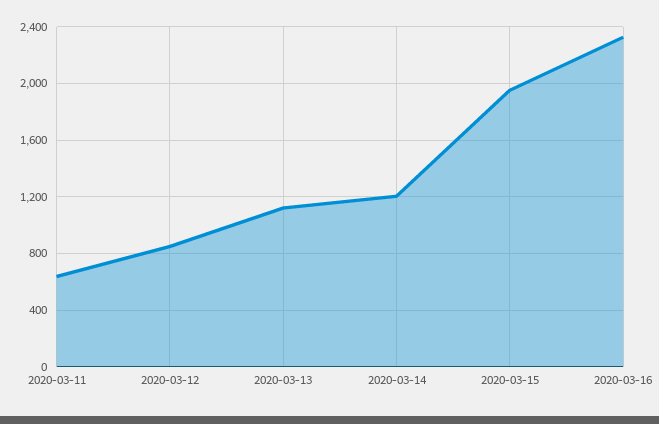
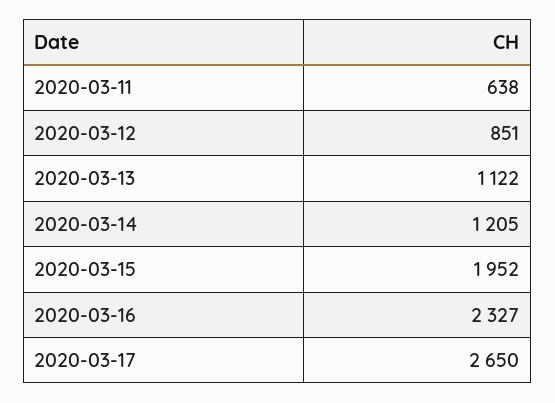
2020-03-17: none -> 2650

